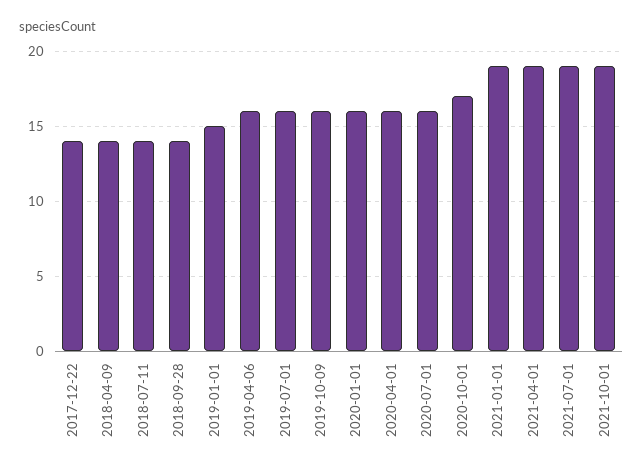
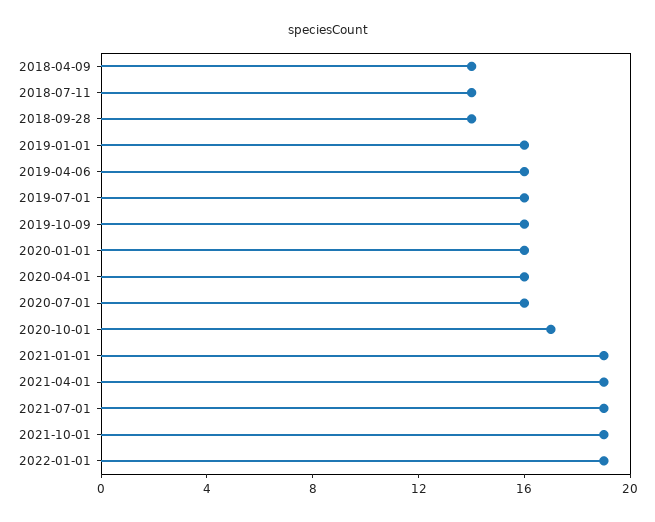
2017-12-22: 14 -> none
2019-01-01: 15 -> 16
2022-01-01: none -> 19

